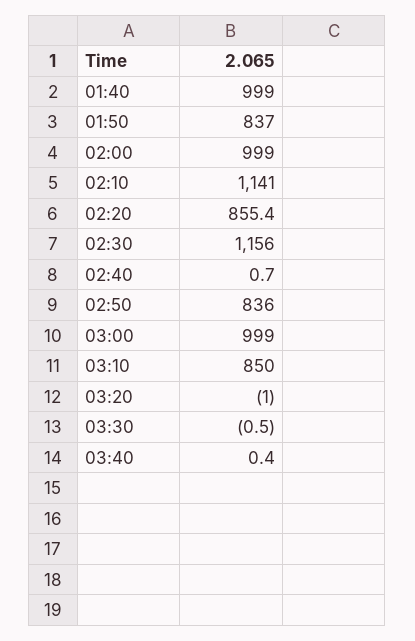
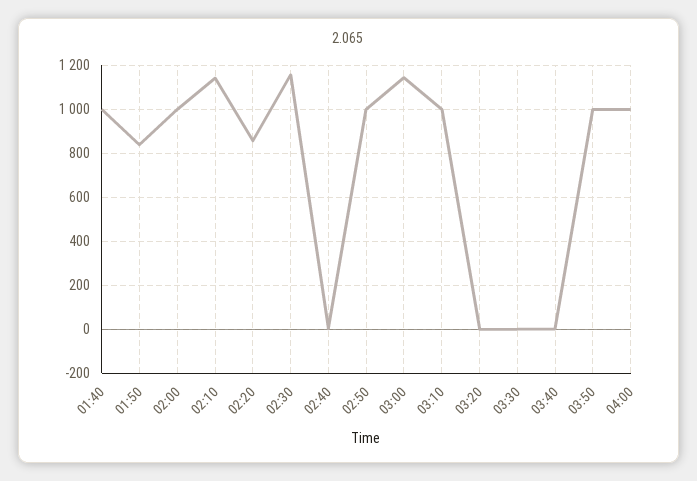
02:50: 836 -> 1000
03:00: 999 -> 1150
03:10: 850 -> 1000
03:50: none -> 1000
04:00: none -> 1000

